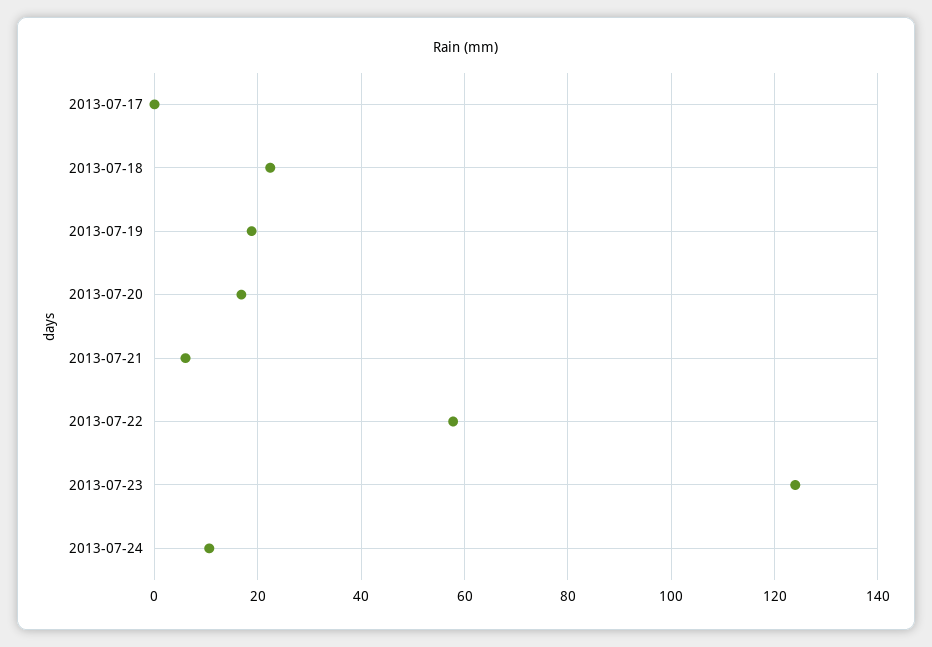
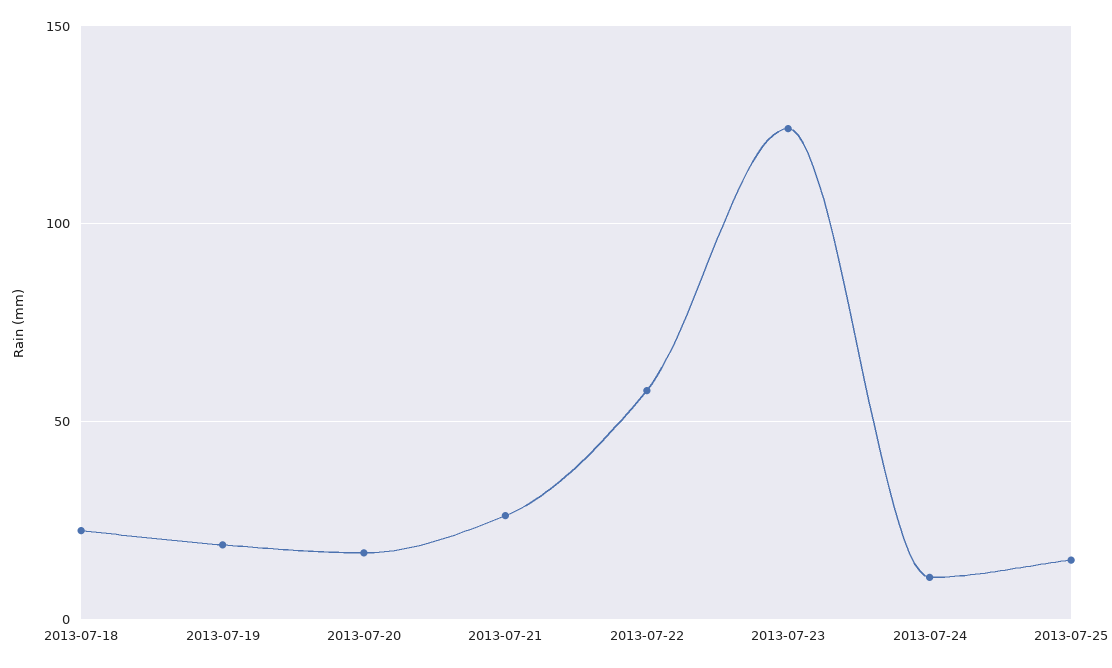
2013-07-17: 0 -> none
2013-07-21: 6 -> 25
2013-07-25: none -> 15

